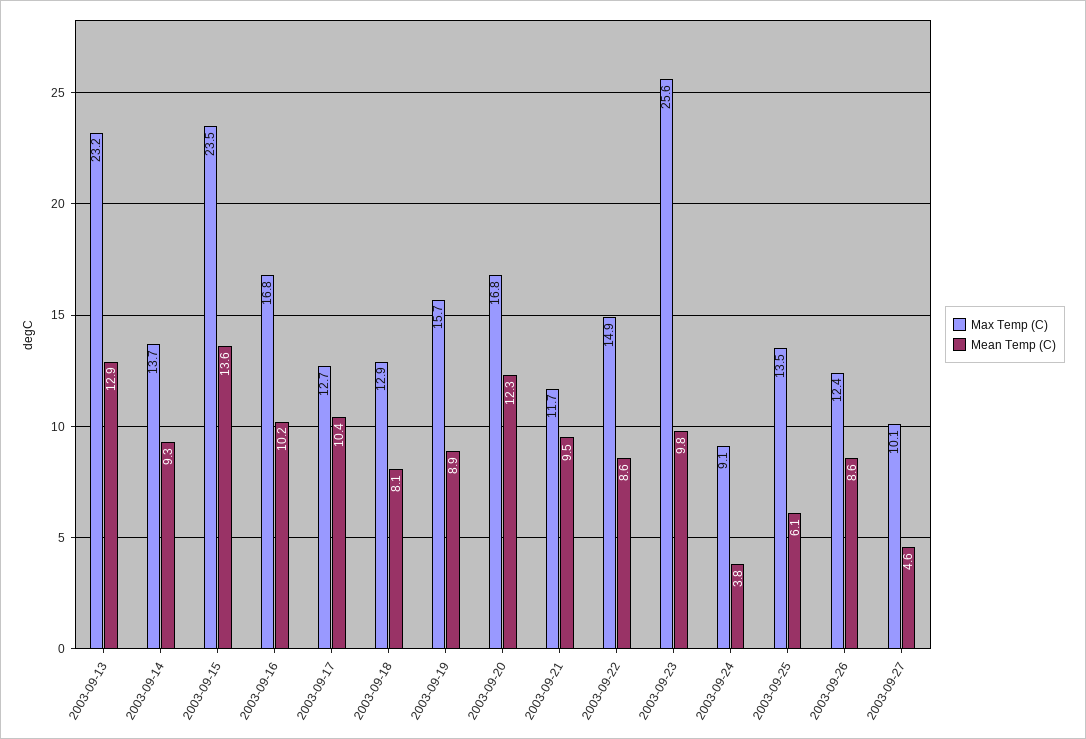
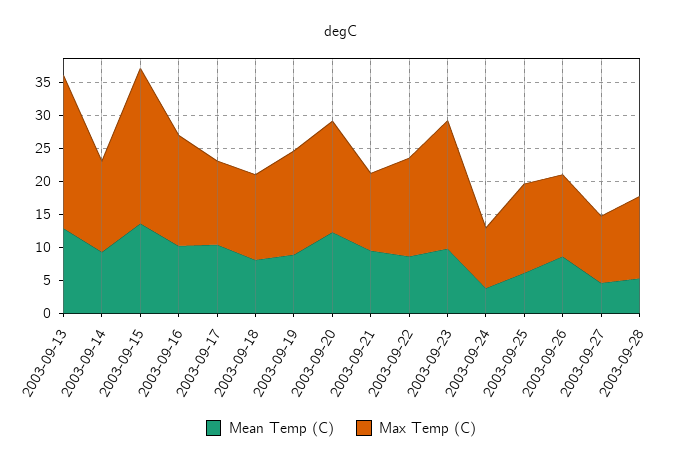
Max Temp (C), 2003-09-23: 25.6 -> 20
Mean Temp (C), 2003-09-28: none -> 5
Max Temp (C), 2003-09-28: none -> 12.5

